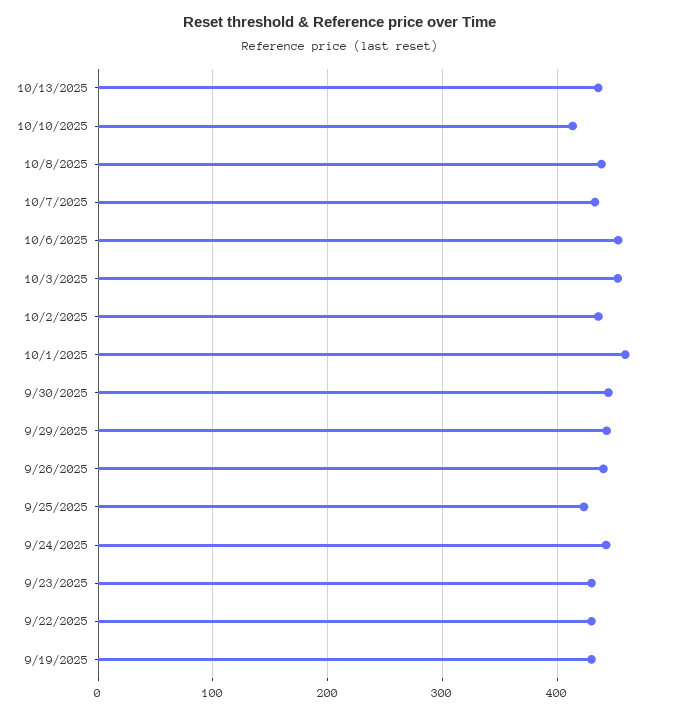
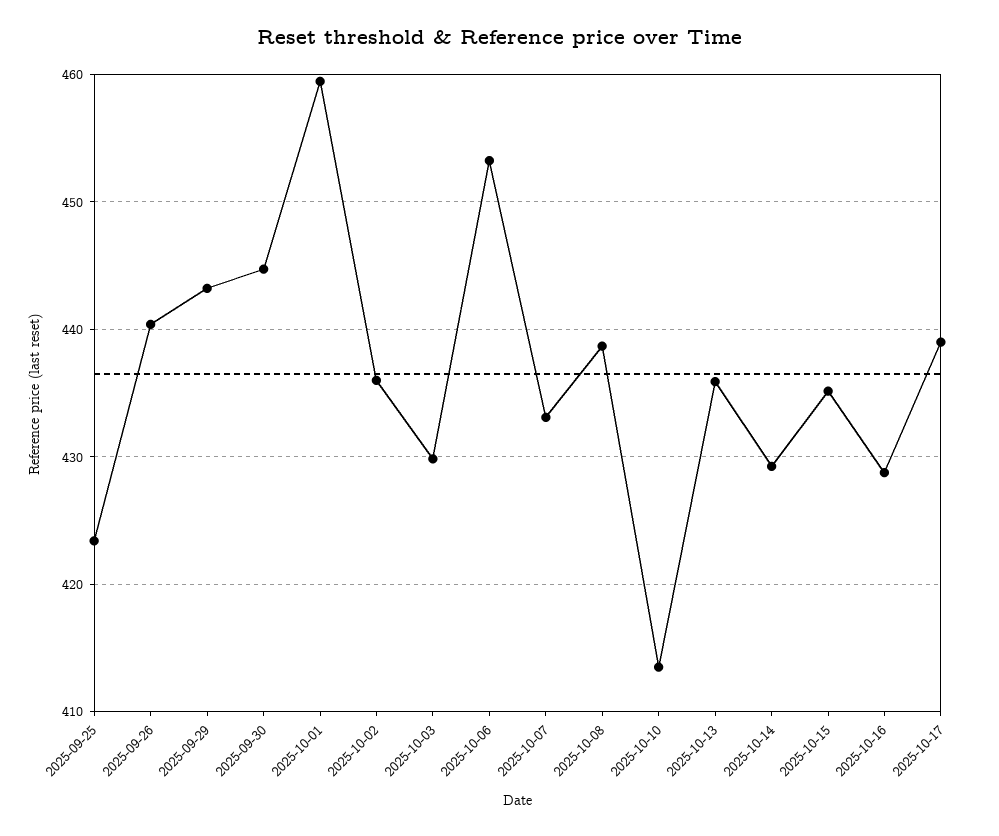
10/3/2025: 450 -> 430
9/24/2025: 440 -> none
9/23/2025: 430 -> none
9/22/2025: 430 -> none
9/19/2025: 430 -> none
2025-10-14: none -> 429
2025-10-15: none -> 435
2025-10-16: none -> 429
2025-10-17: none -> 439

